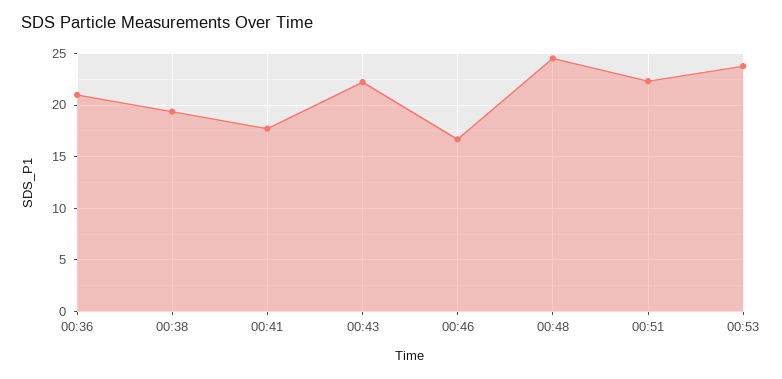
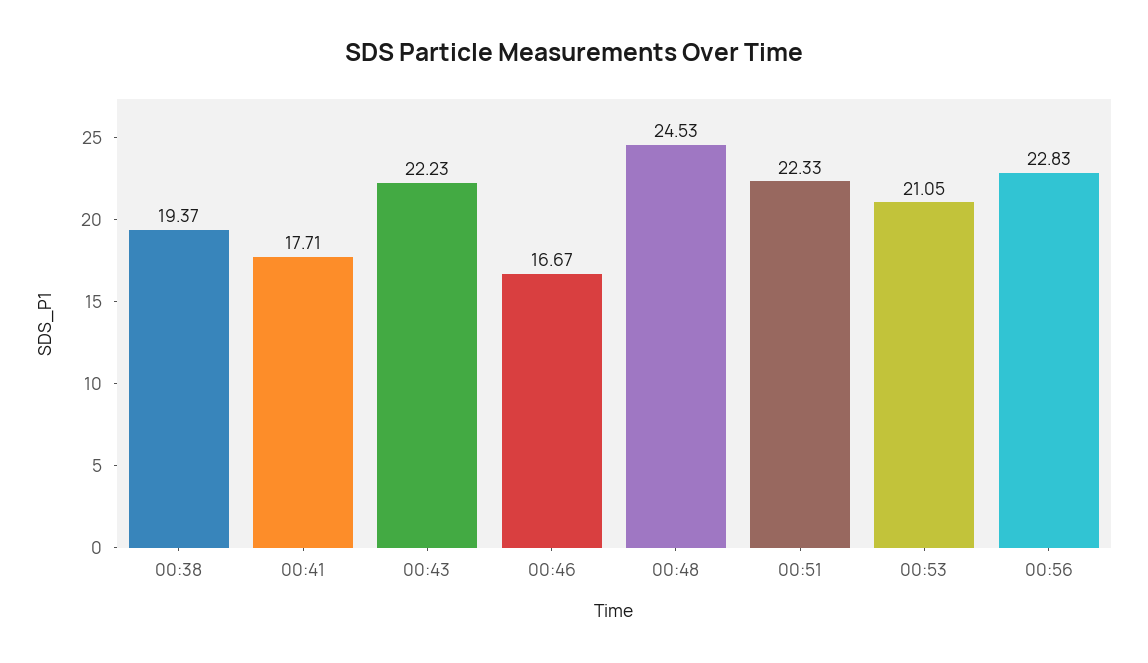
00:36: 21 -> none
00:53: 24 -> 21.05
00:56: none -> 22.83

